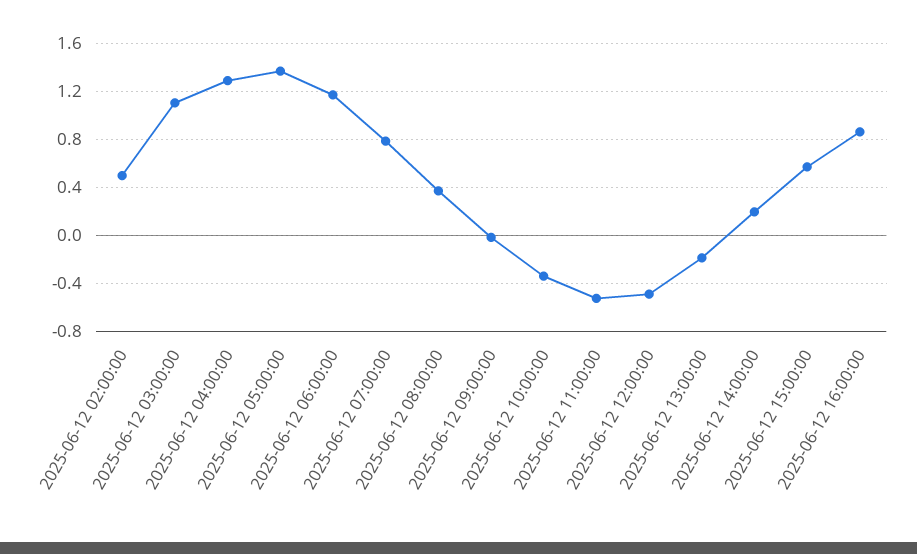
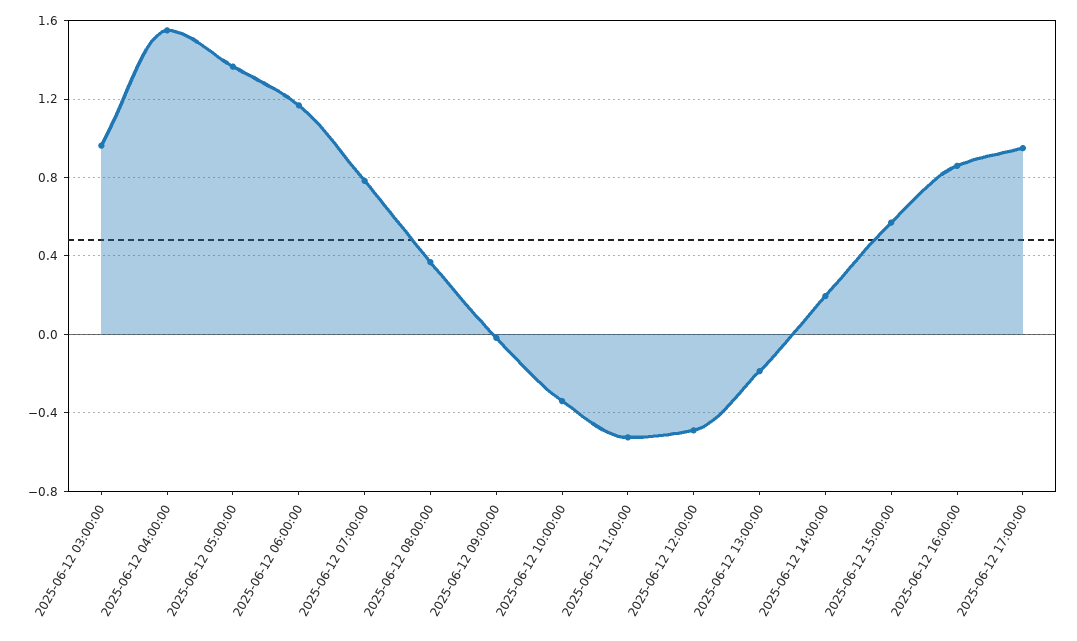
2025-06-12 02:00:00: 0.5 -> none
2025-06-12 03:00:00: 1.1 -> 0.95
2025-06-12 04:00:00: 1.3 -> 1.55
2025-06-12 17:00:00: none -> 0.95

